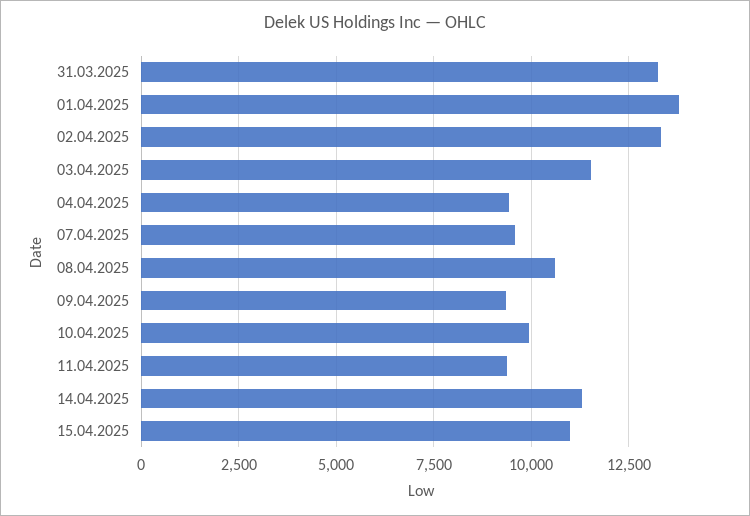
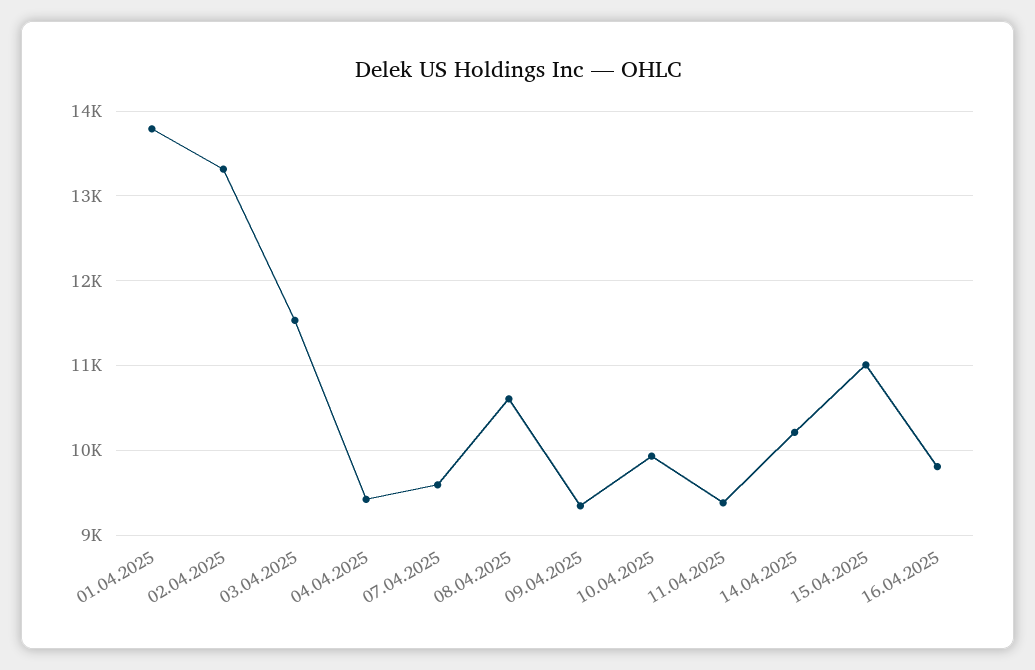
31.03.2025: 13250 -> none
14.04.2025: 11250 -> 10200
16.04.2025: none -> 9800

